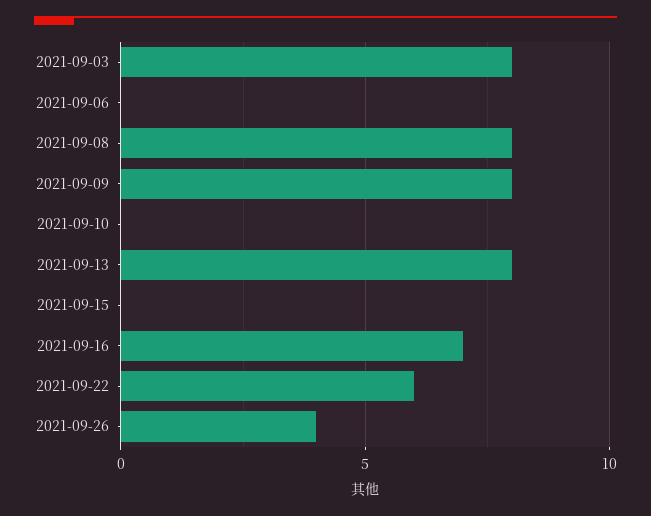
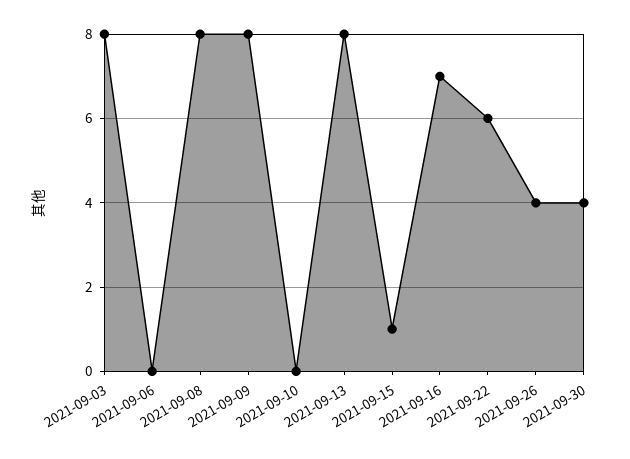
2021-09-15: 0 -> 1
2021-09-30: none -> 4

